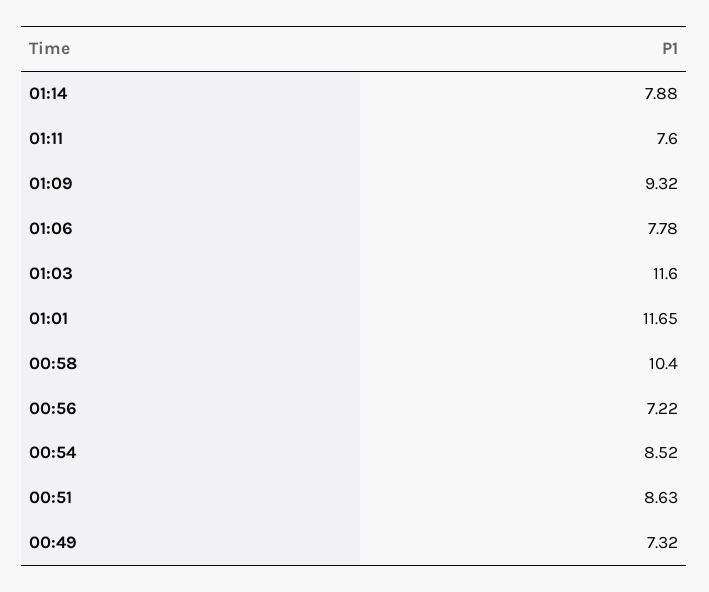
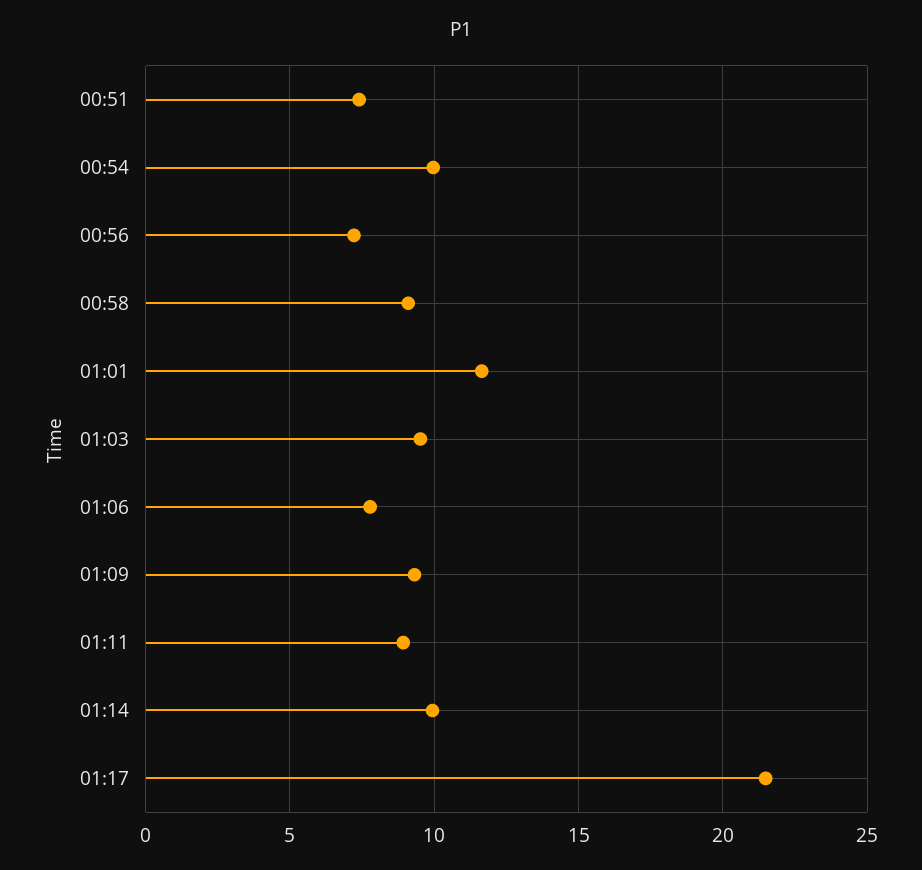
01:14: 7.88 -> 10
01:11: 7.6 -> 9
01:03: 11.6 -> 9.5
00:58: 10.4 -> 9
00:54: 8.52 -> 10
00:51: 8.63 -> 7.5
00:49: 7.32 -> none
01:17: none -> 21.5

